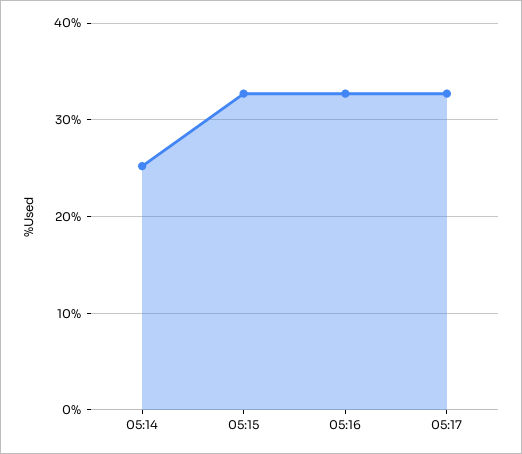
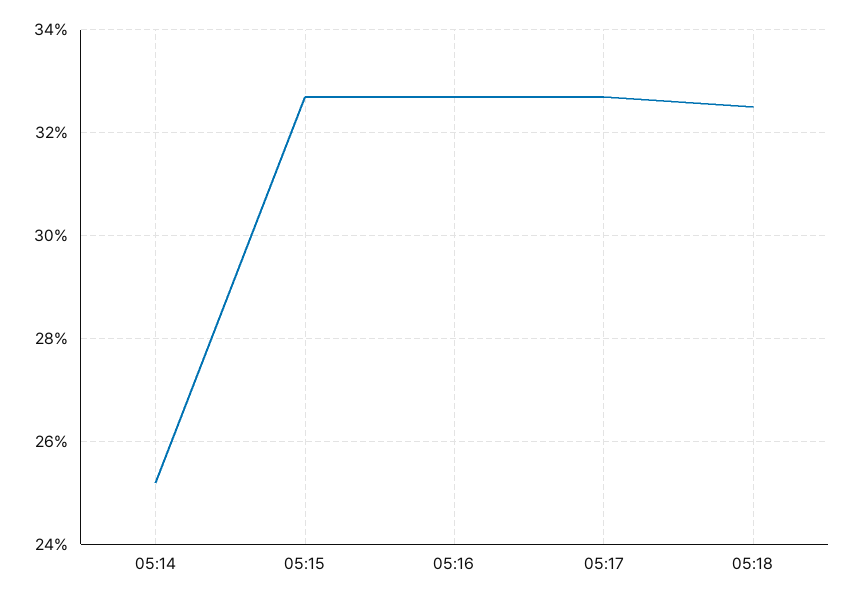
05:18: none -> 32.5

